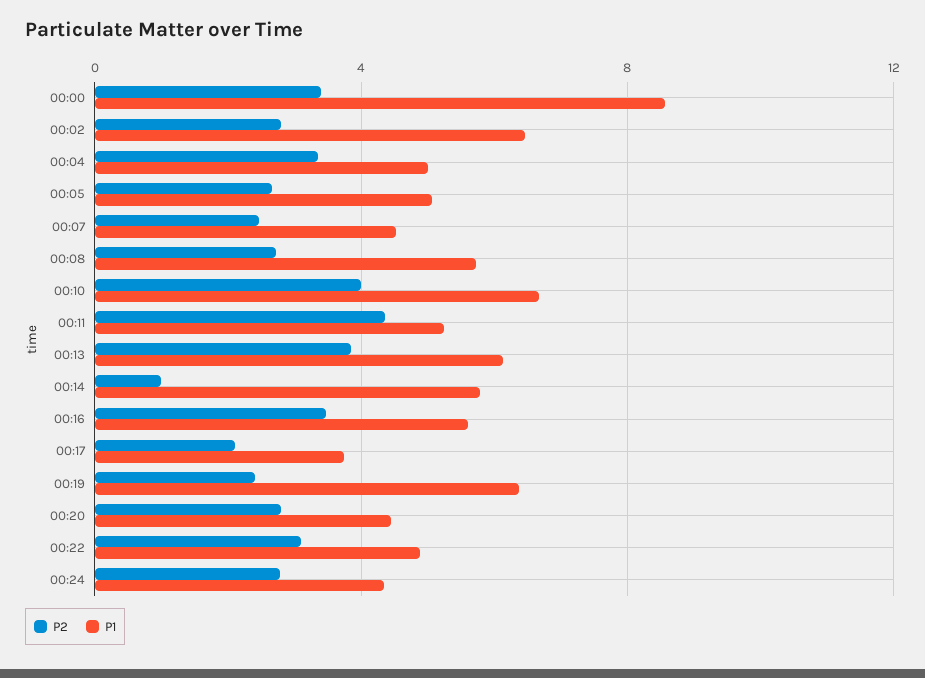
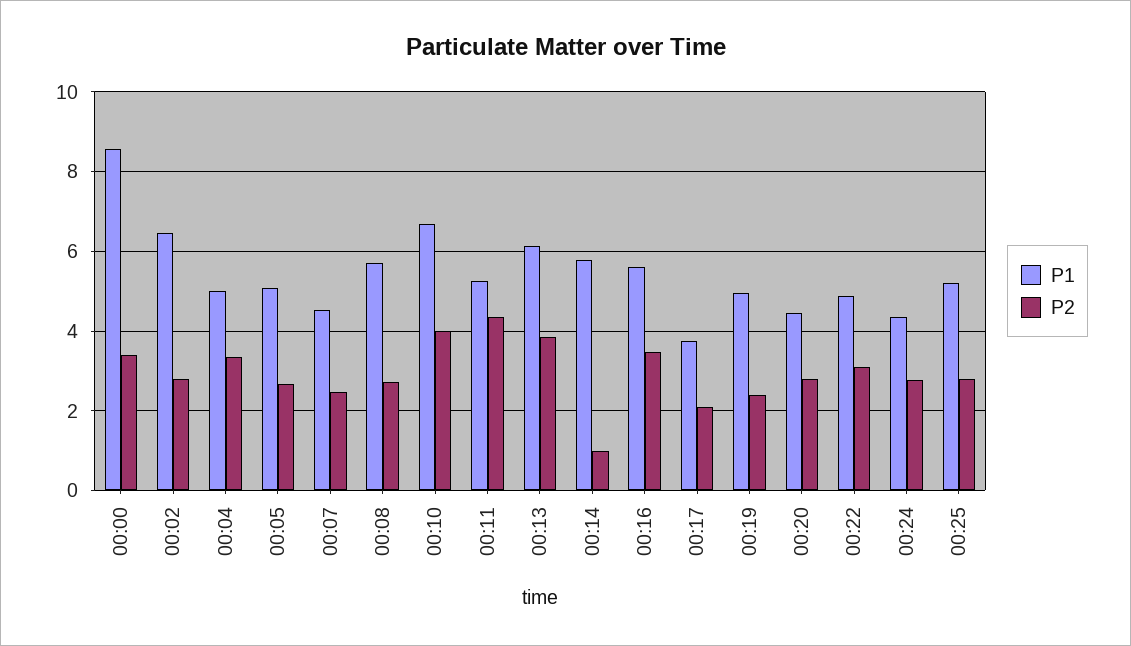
P1, 00:19: 6.5 -> 5
P1, 00:25: none -> 5.2
P2, 00:25: none -> 2.8

